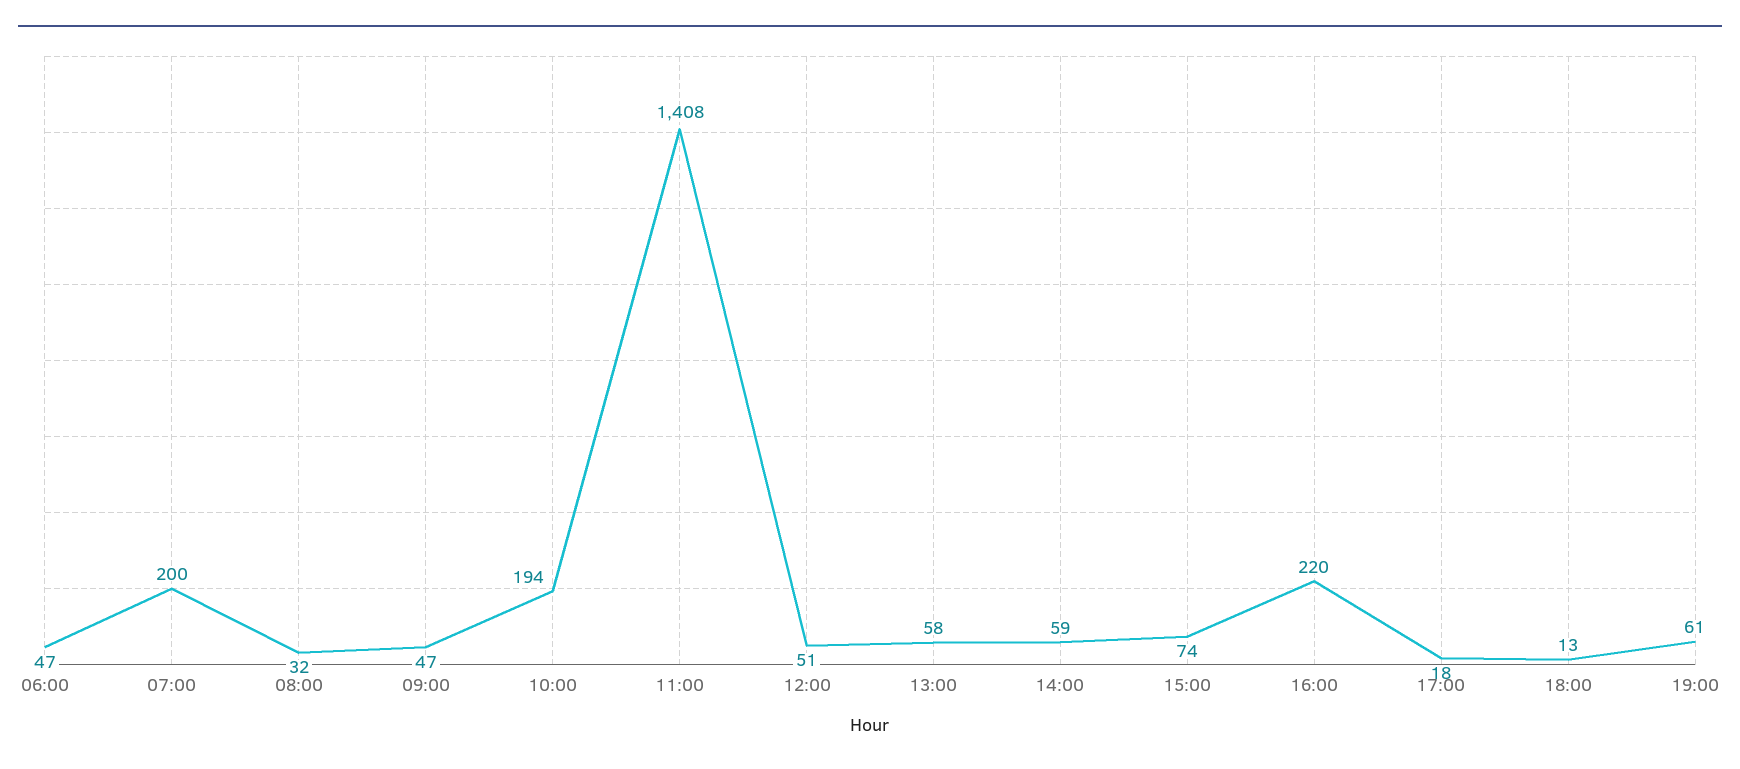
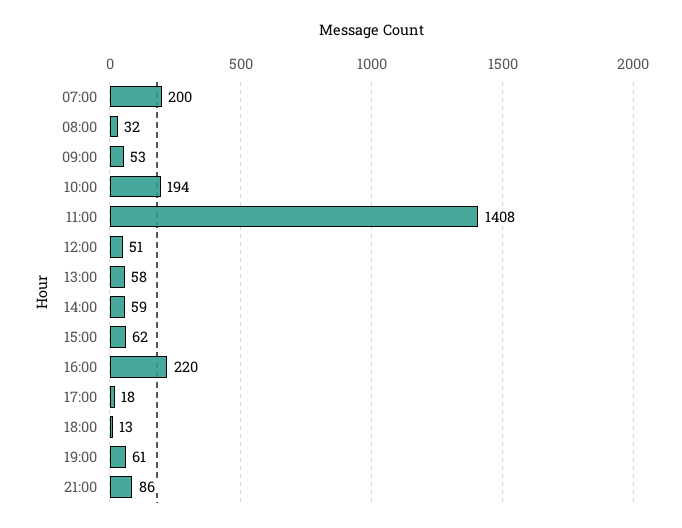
06:00: 47 -> none
09:00: 47 -> 53
15:00: 74 -> 62
21:00: none -> 86

